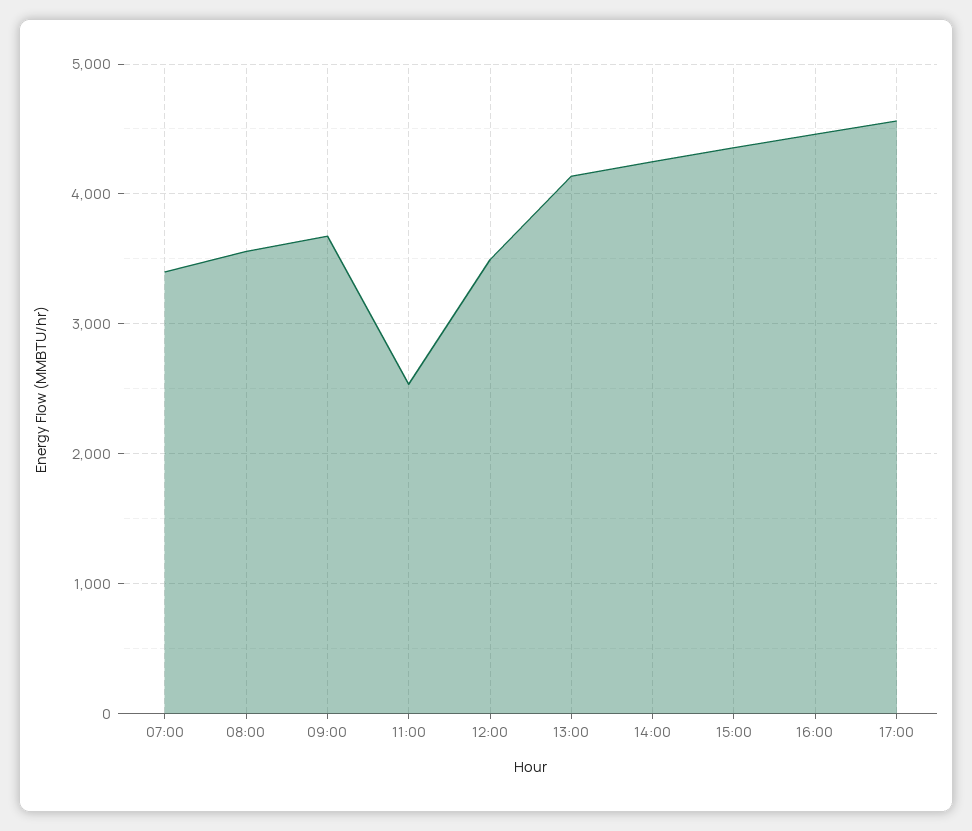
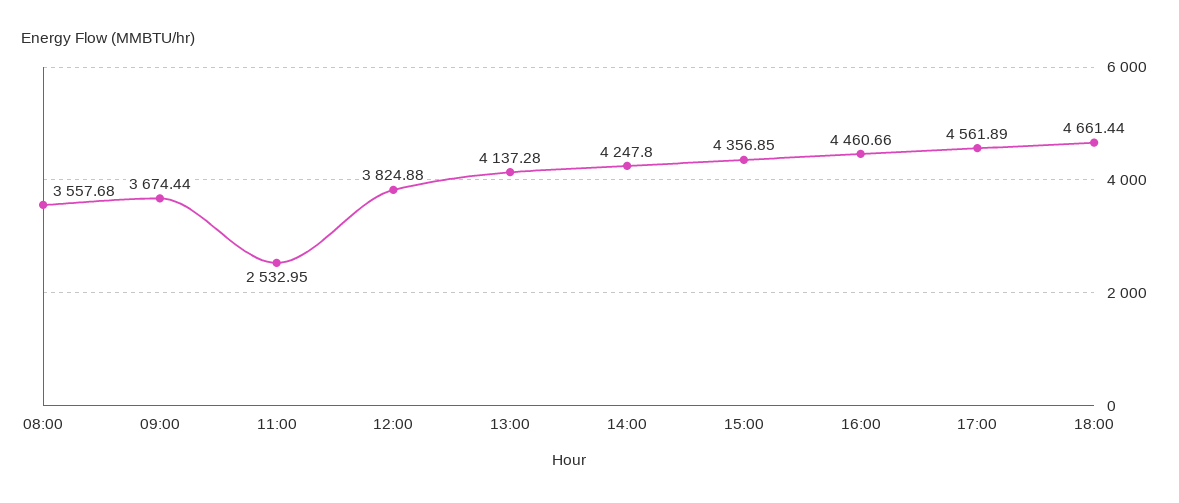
07:00: 3400 -> none
12:00: 3500 -> 3824.88
18:00: none -> 4661.44

